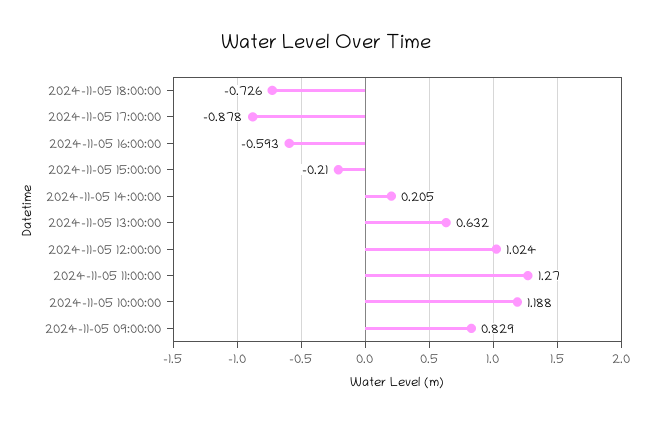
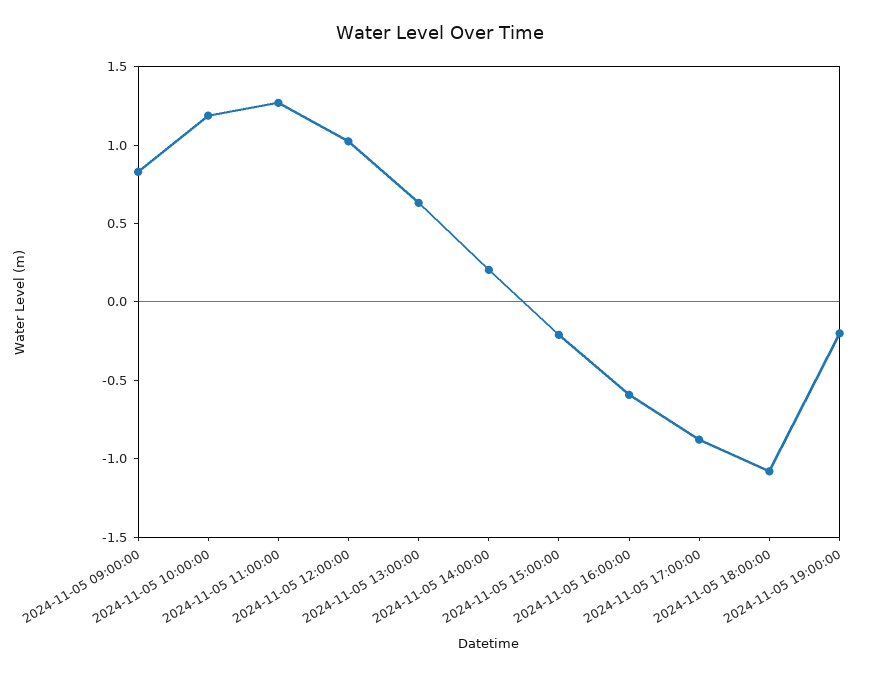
2024-11-05 18:00:00: -0.726 -> -1.1
2024-11-05 19:00:00: none -> -0.2

